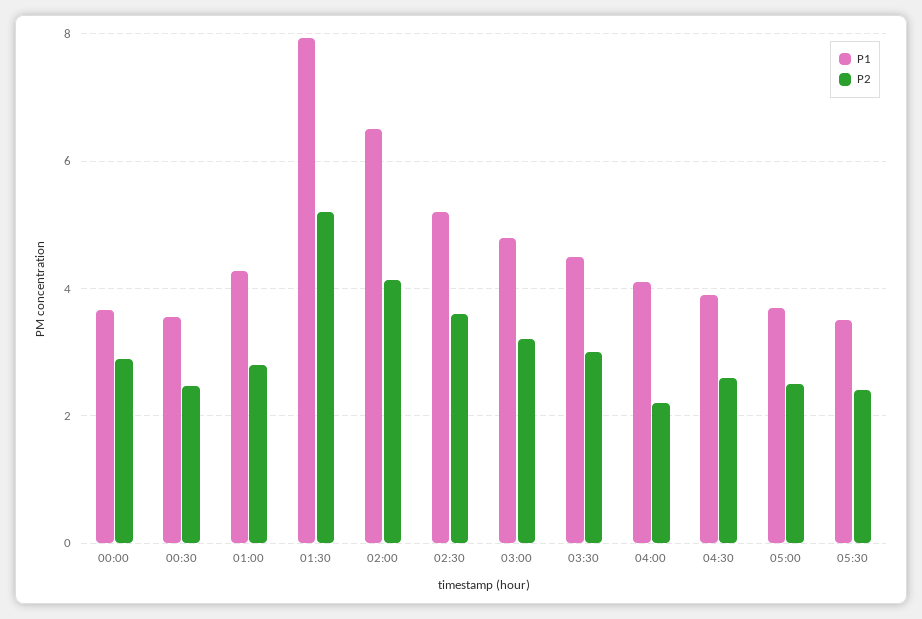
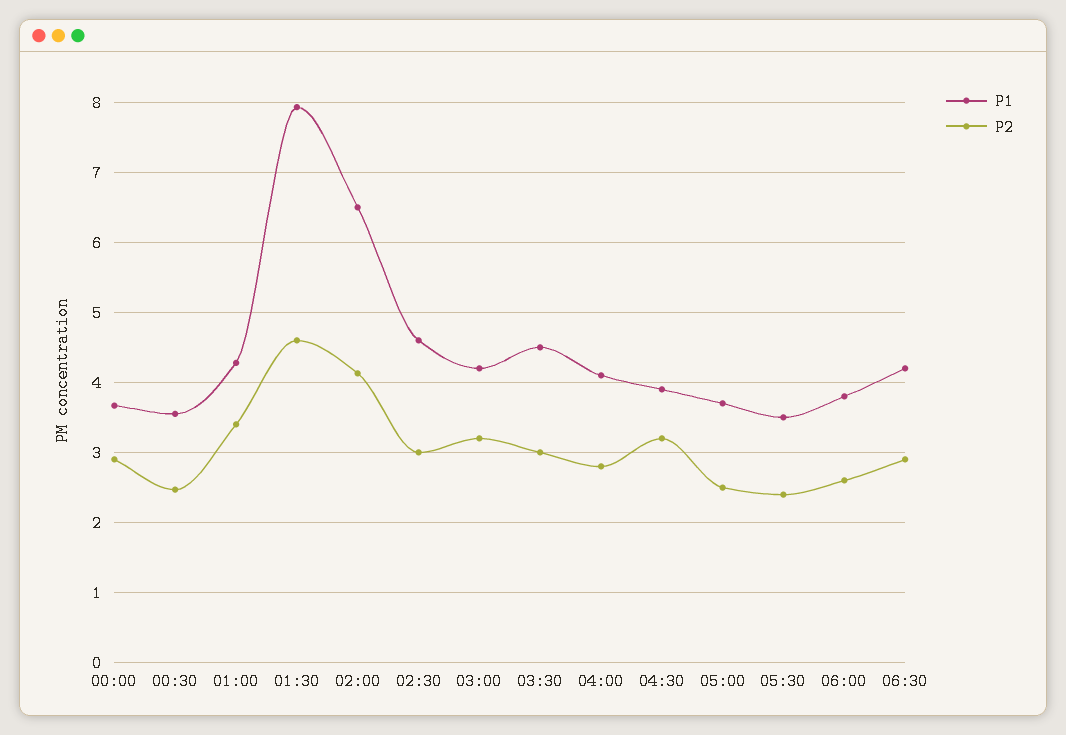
P2, 01:00: 2.8 -> 3.4
P2, 01:30: 5.2 -> 4.6
P1, 02:30: 5.2 -> 4.6
P2, 02:30: 3.6 -> 3
P1, 03:00: 4.8 -> 4.2
P2, 04:00: 2.2 -> 2.8
P2, 04:30: 2.6 -> 3.2
P1, 06:00: none -> 3.8
P2, 06:00: none -> 2.6
P1, 06:30: none -> 4.2
P2, 06:30: none -> 2.9

